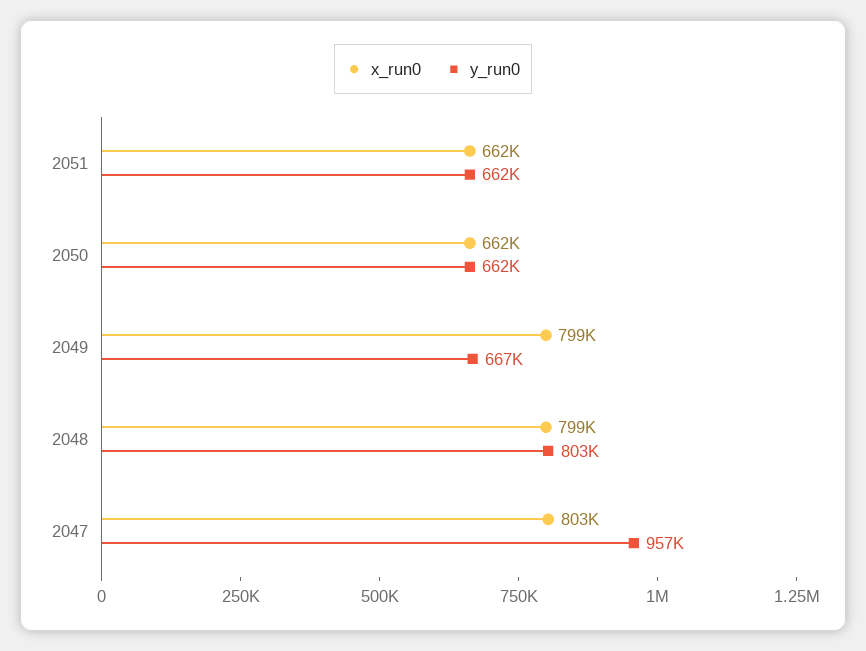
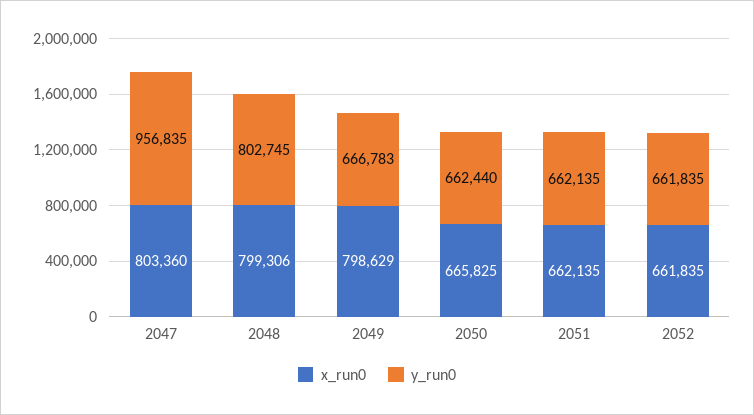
x_run0, 2050: 662000 -> 665825
x_run0, 2052: none -> 661835
y_run0, 2052: none -> 661835

